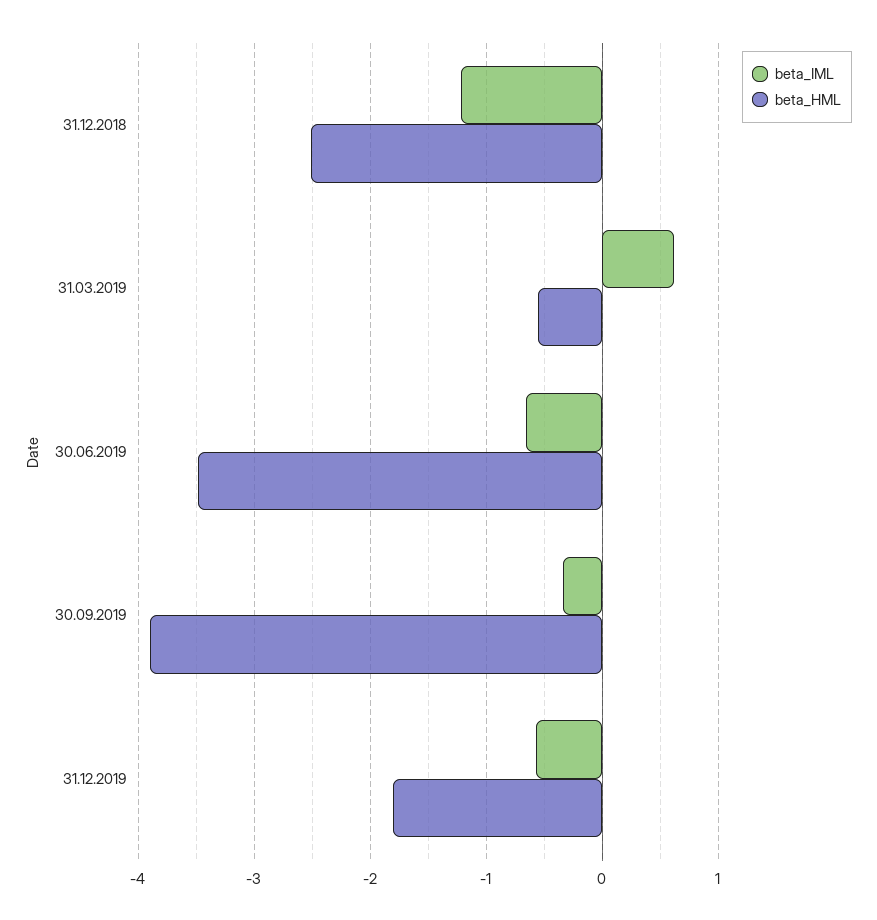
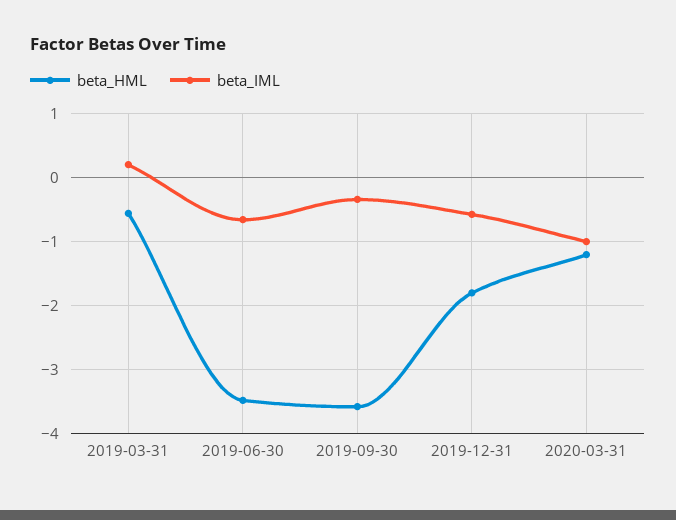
beta_IML, 31.12.2018: -1.2 -> none
beta_HML, 31.12.2018: -2.5 -> none
beta_IML, 31.03.2019: 0.6 -> 0.2
beta_HML, 30.09.2019: -3.9 -> -3.6
beta_HML, 2020-03-31: none -> -1.2
beta_IML, 2020-03-31: none -> -1

